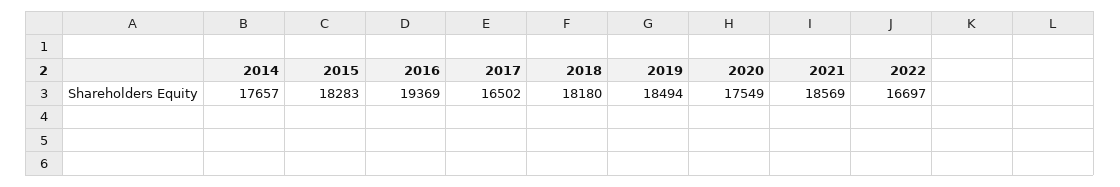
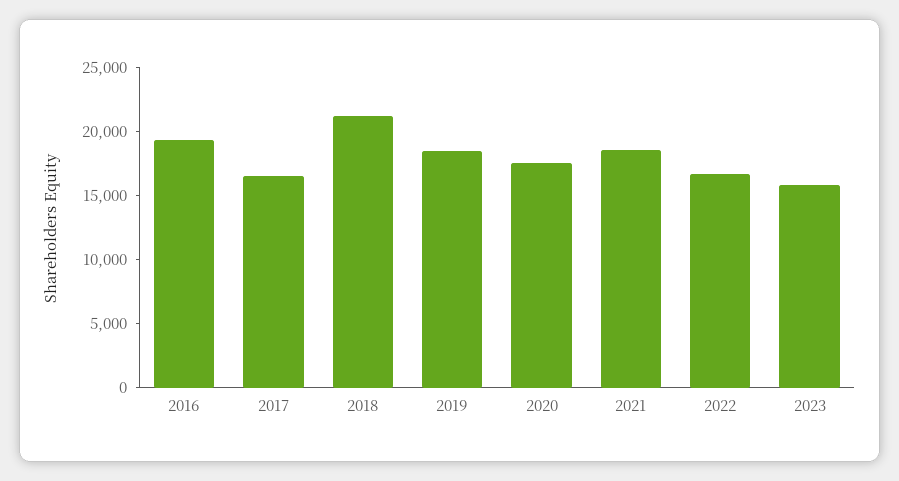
2014: 17657 -> none
2015: 18283 -> none
2018: 18180 -> 21000
2023: none -> 16000

